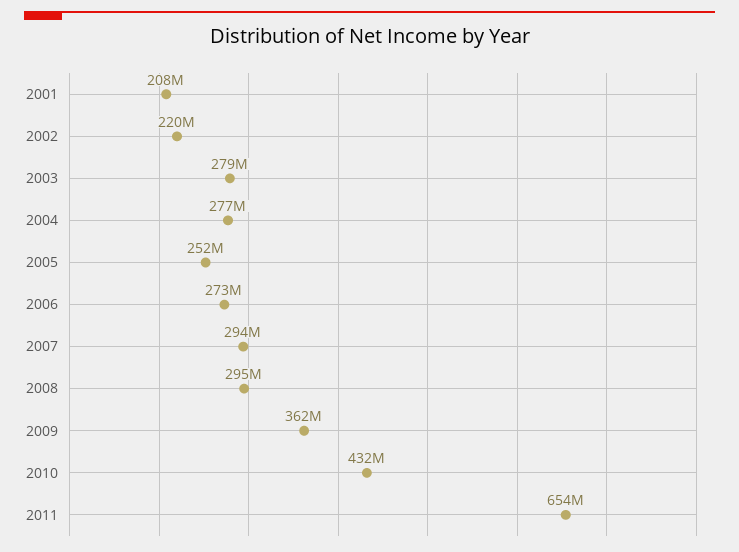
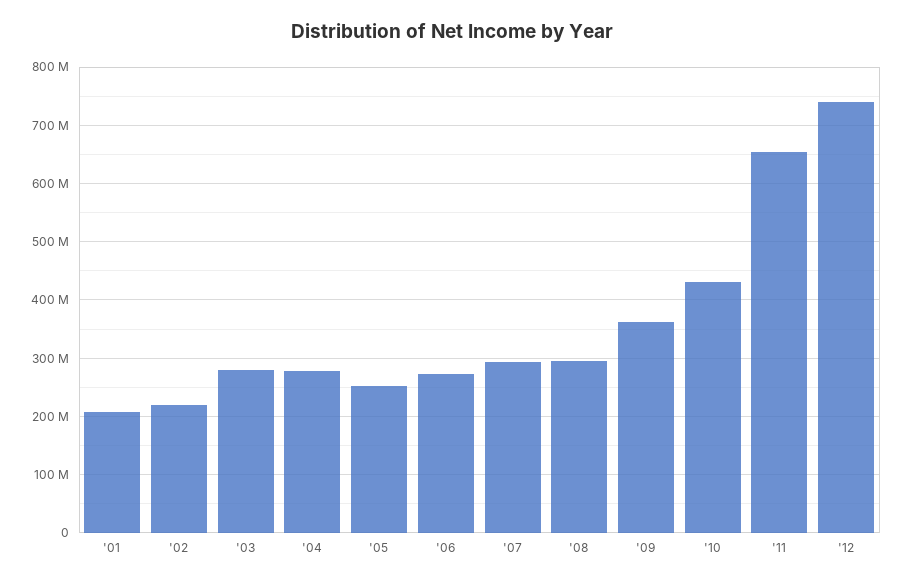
'12: none -> 740000000

